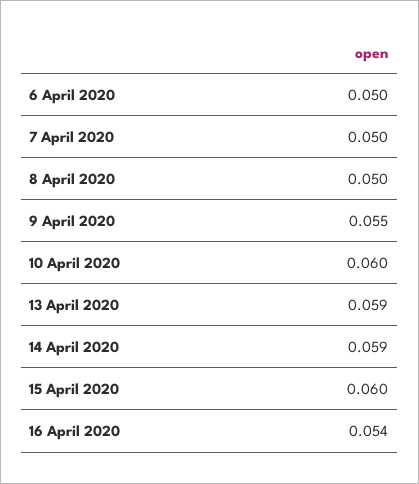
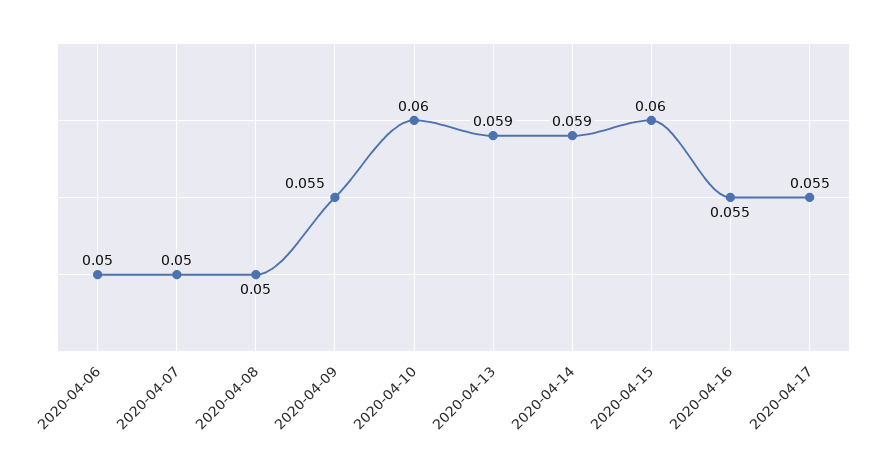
16 April 2020: 0.054 -> 0.055
2020-04-17: none -> 0.055

